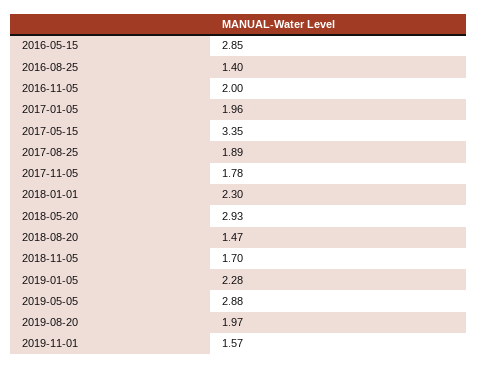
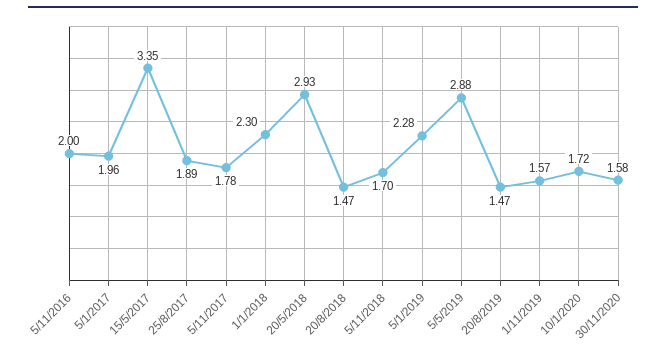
2016-05-15: 2.85 -> none
2016-08-25: 1.4 -> none
2019-08-20: 1.97 -> 1.47
10/1/2020: none -> 1.72
30/11/2020: none -> 1.58

